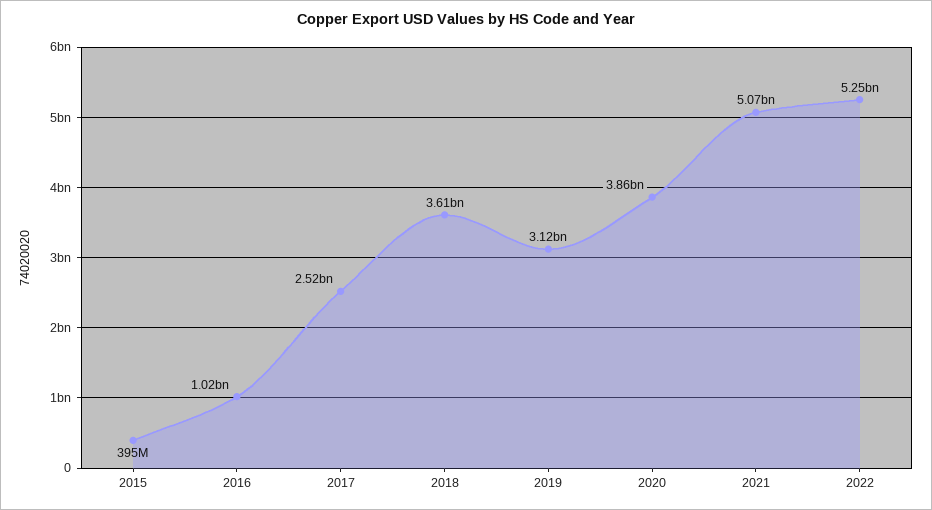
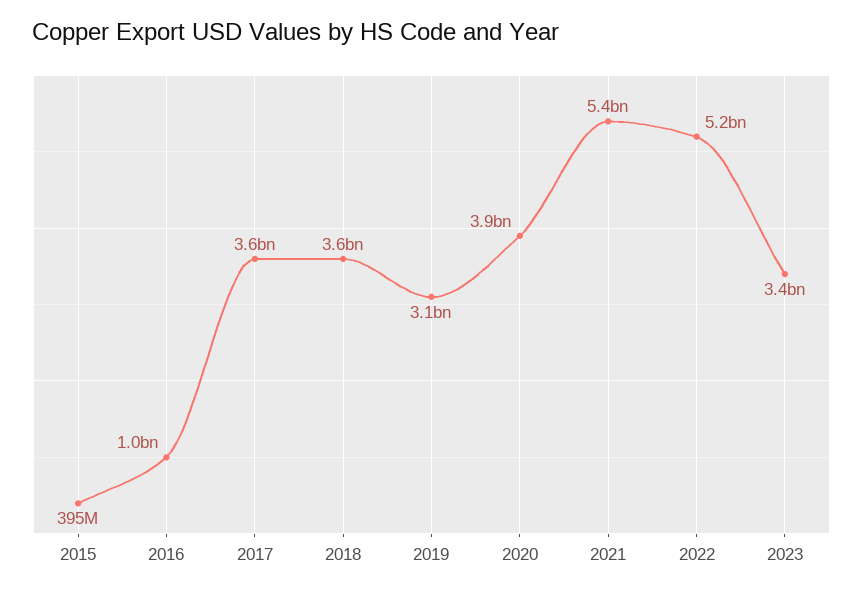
2017: 2520000000 -> 3600000000
2021: 5070000000 -> 5400000000
2023: none -> 3400000000

